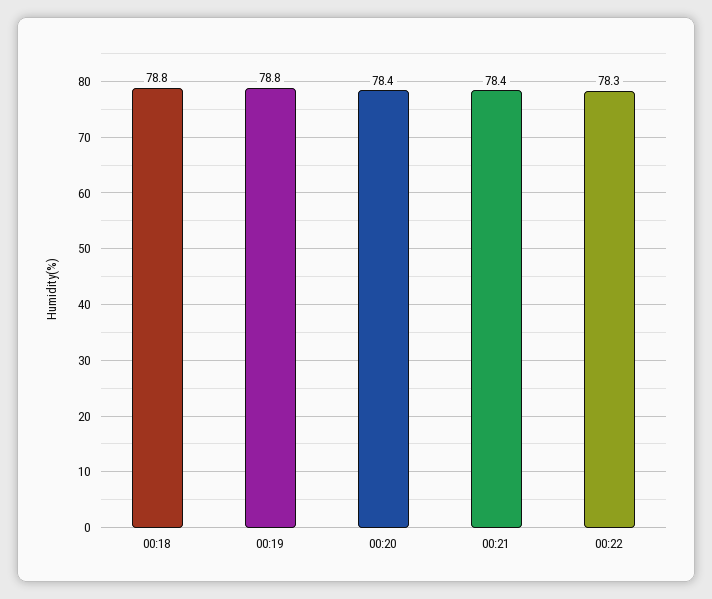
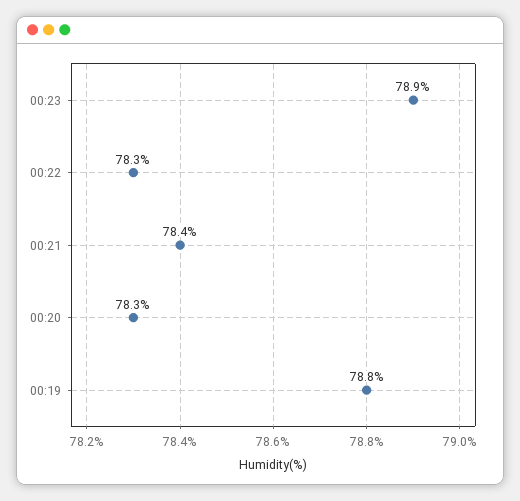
00:18: 78.8 -> none
00:20: 78.4 -> 78.3
00:23: none -> 78.9

